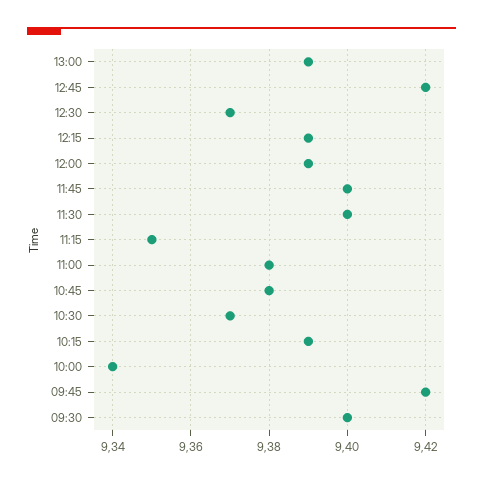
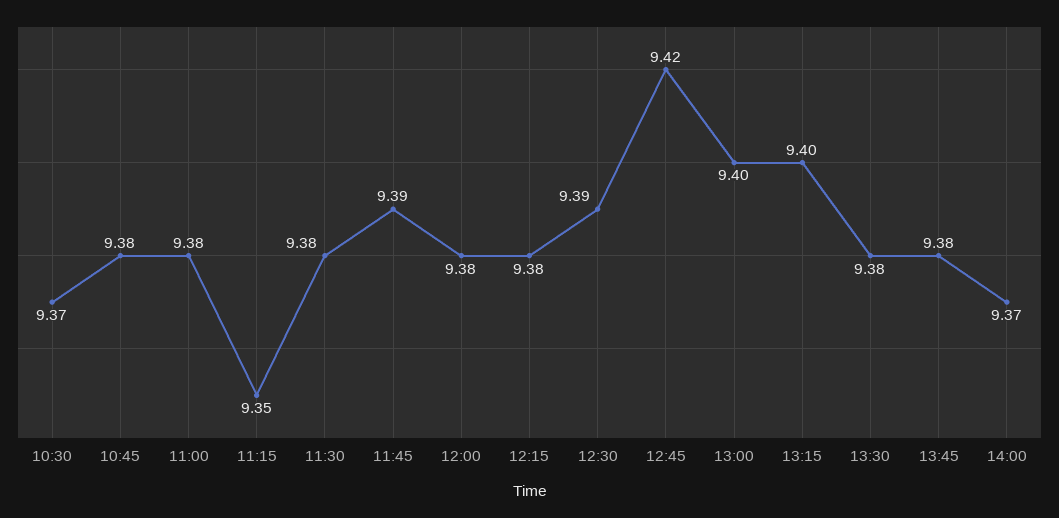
13:00: 9.39 -> 9.4
12:30: 9.37 -> 9.39
12:15: 9.39 -> 9.38
12:00: 9.39 -> 9.38
11:45: 9.4 -> 9.39
11:30: 9.4 -> 9.38
10:15: 9.39 -> none
10:00: 9.34 -> none
09:45: 9.42 -> none
09:30: 9.4 -> none
13:15: none -> 9.4
13:30: none -> 9.38
13:45: none -> 9.38
14:00: none -> 9.37

